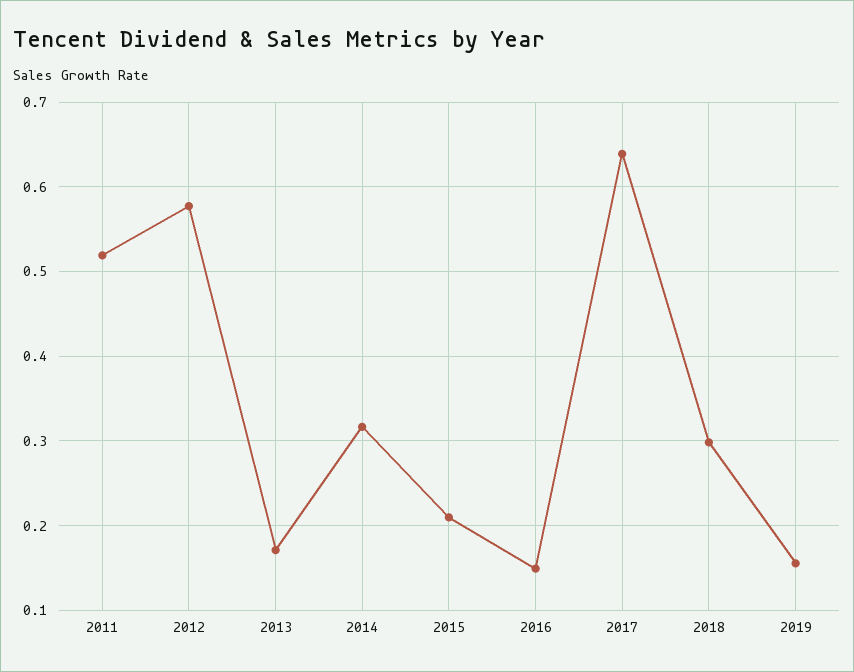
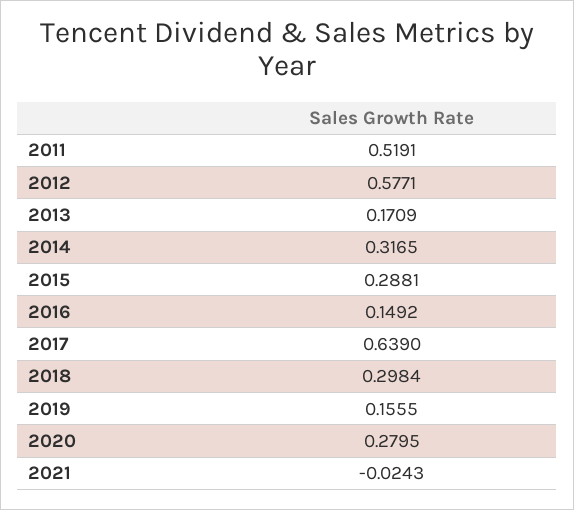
2015: 0.21 -> 0.2881
2020: none -> 0.2795
2021: none -> -0.0243

